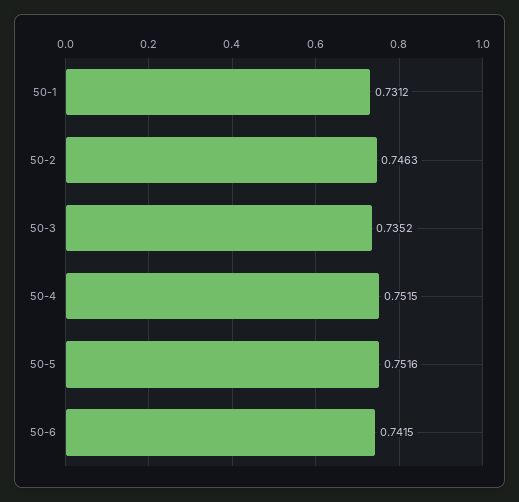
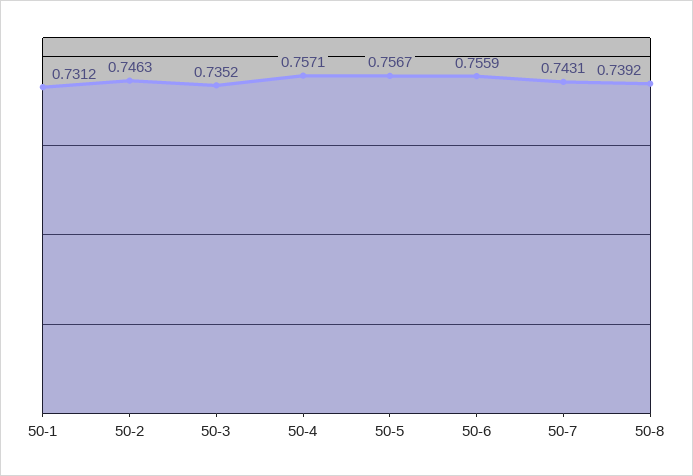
50-4: 0.7515 -> 0.7571
50-5: 0.7516 -> 0.7567
50-6: 0.7415 -> 0.7559
50-7: none -> 0.7431
50-8: none -> 0.7392

